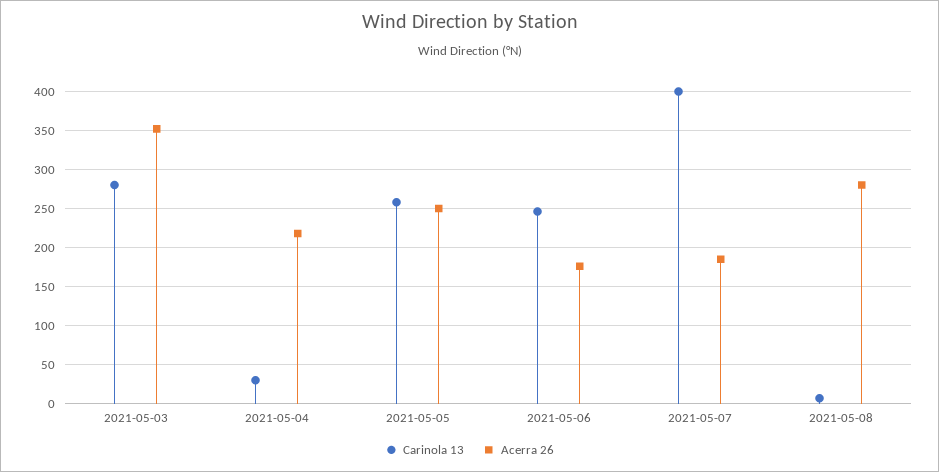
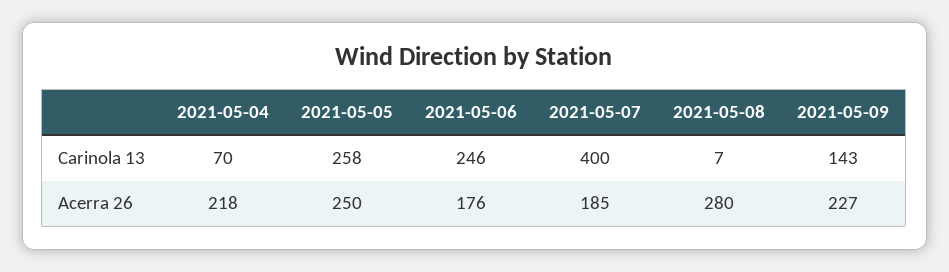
Carinola 13, 2021-05-03: 280 -> none
Acerra 26, 2021-05-03: 350 -> none
Carinola 13, 2021-05-04: 30 -> 70
Carinola 13, 2021-05-09: none -> 143
Acerra 26, 2021-05-09: none -> 227

